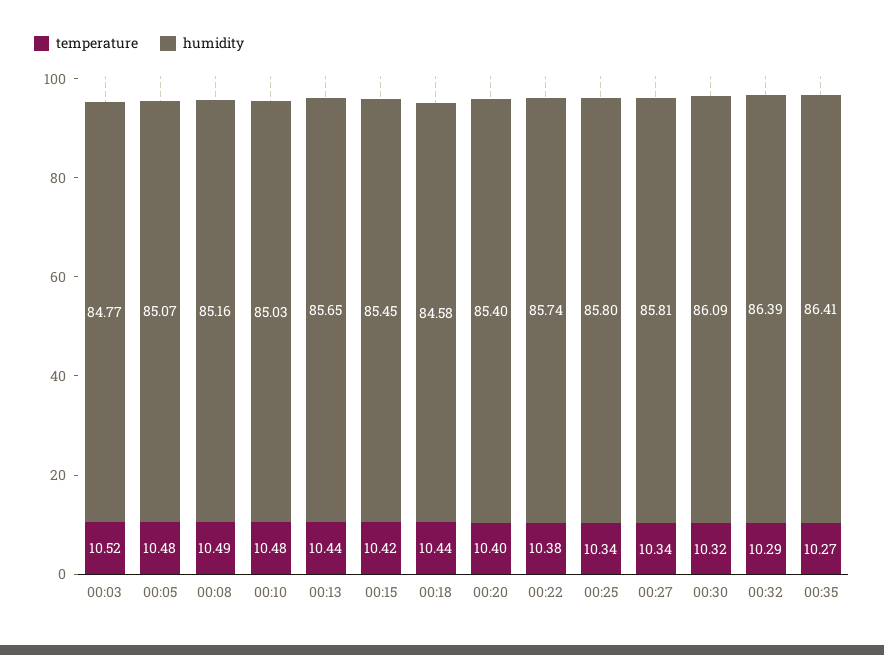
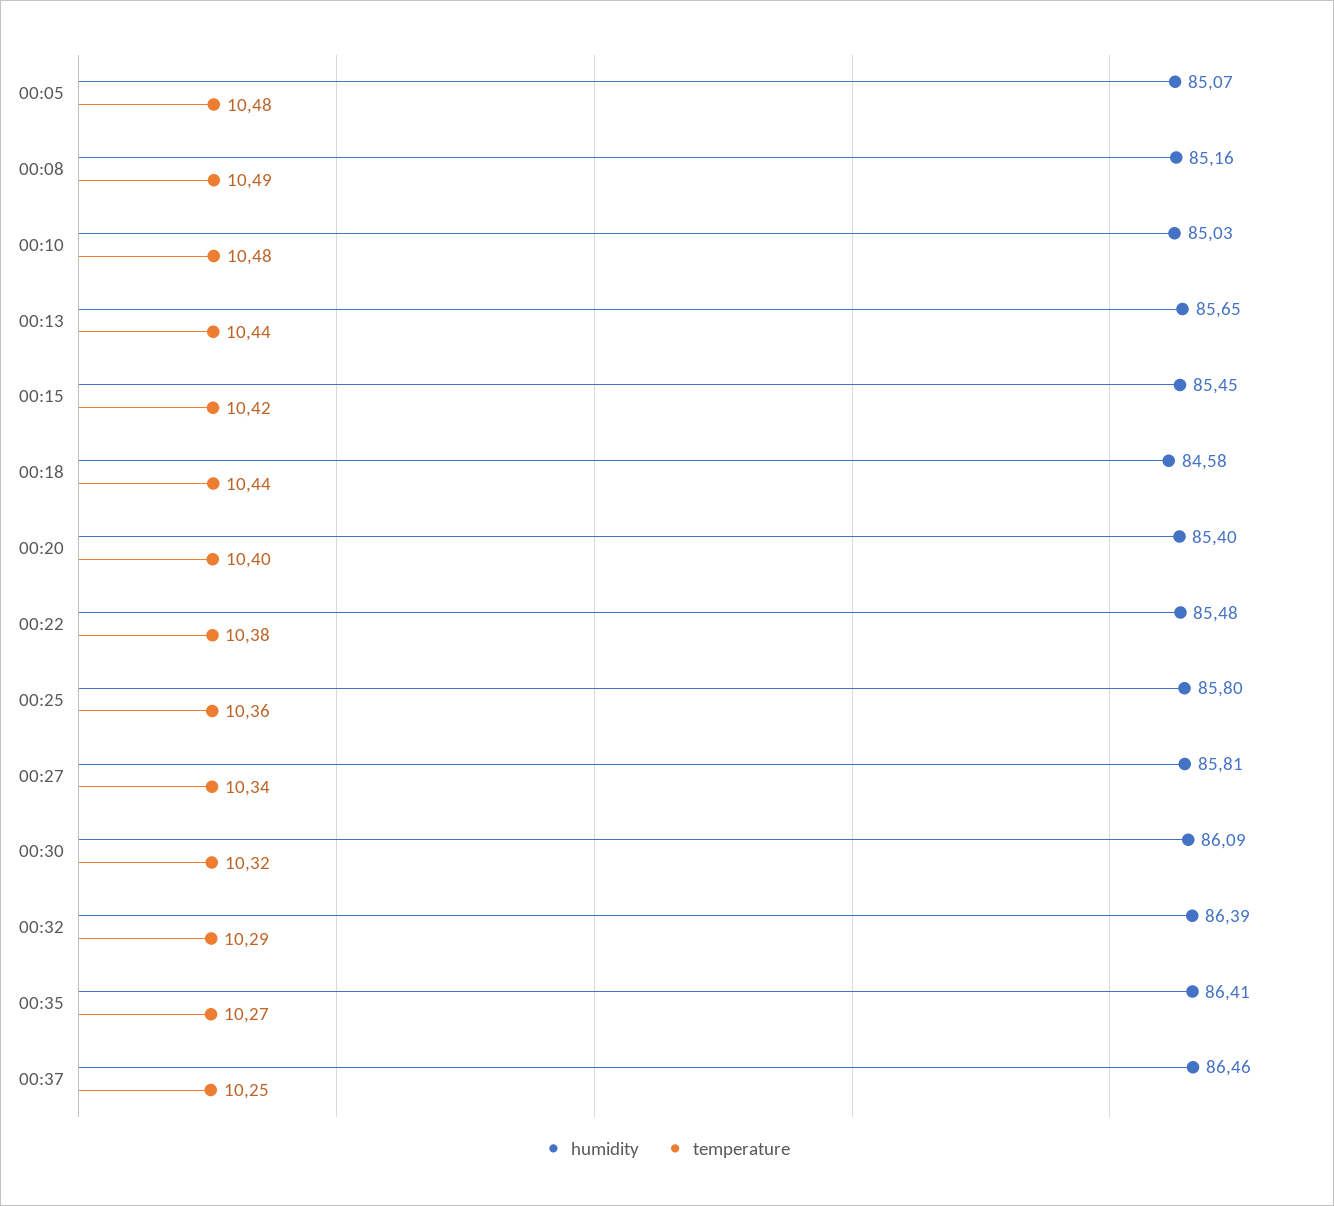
temperature, 00:03: 10.52 -> none
humidity, 00:03: 84.77 -> none
humidity, 00:22: 85.74 -> 85.48
temperature, 00:25: 10.34 -> 10.36
humidity, 00:37: none -> 86.46
temperature, 00:37: none -> 10.25

